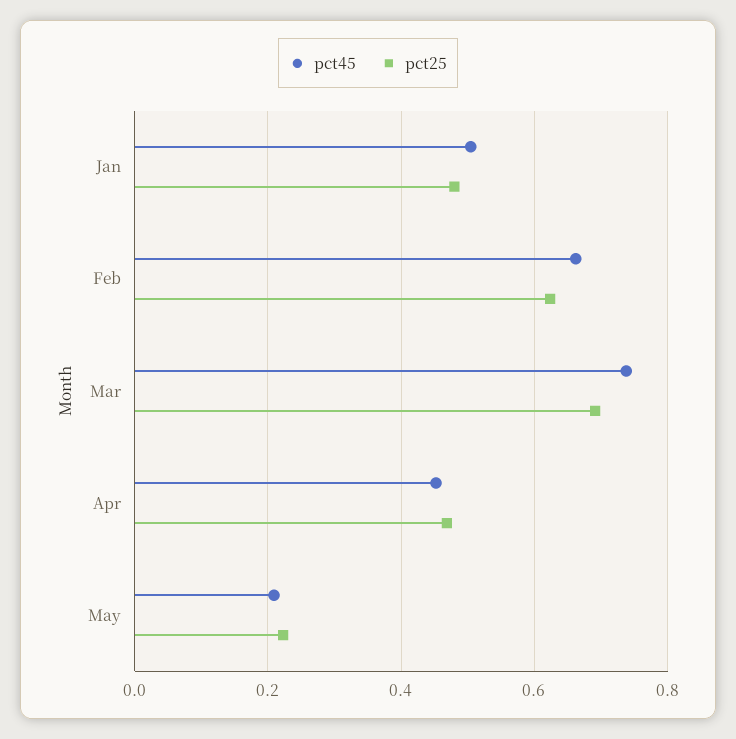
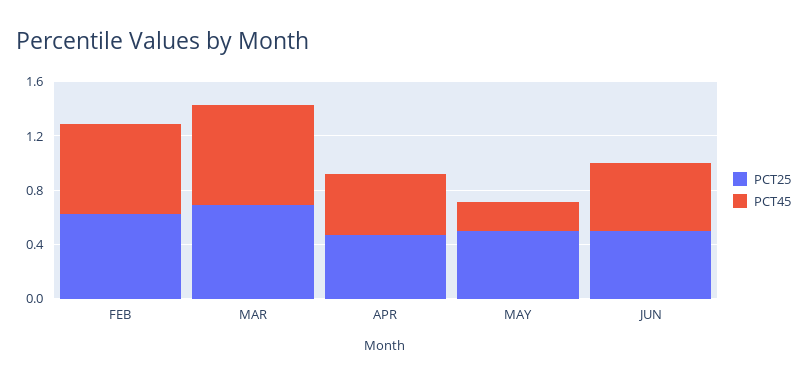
pct45, Jan: 0.5 -> none
pct25, Jan: 0.48 -> none
pct25, May: 0.22 -> 0.5
pct25, JUN: none -> 0.5
pct45, JUN: none -> 0.5

